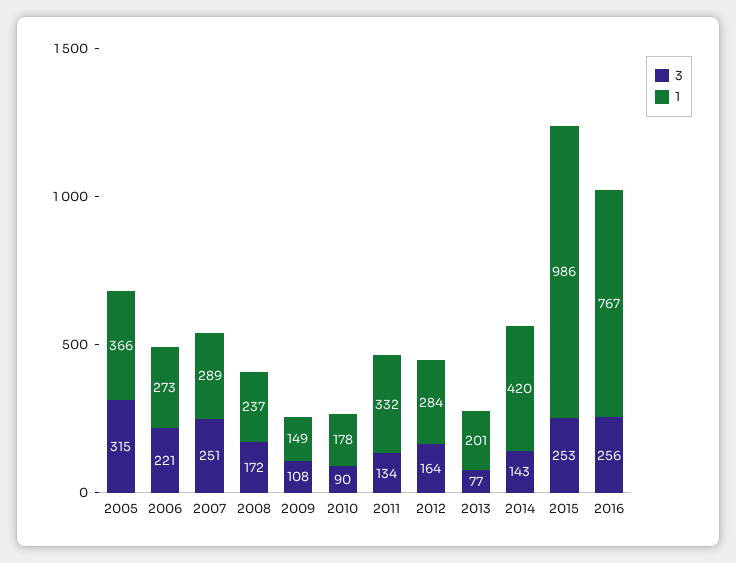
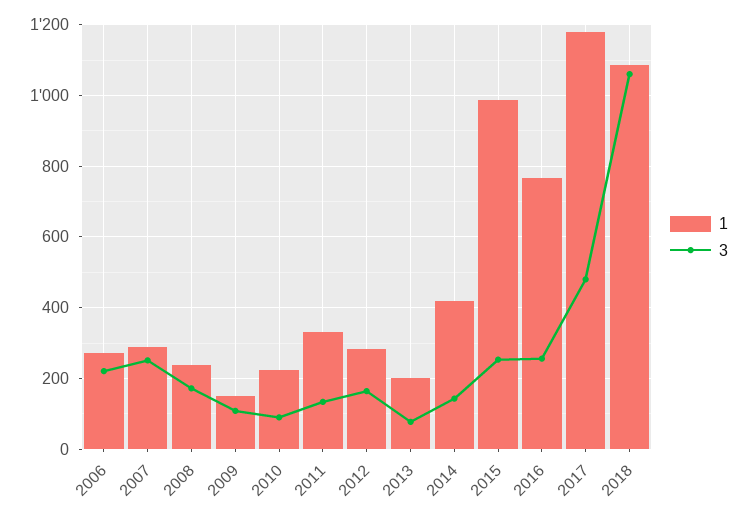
3, 2005: 315 -> none
1, 2005: 366 -> none
1, 2010: 178 -> 220
1, 2017: none -> 1180
3, 2017: none -> 480
1, 2018: none -> 1080
3, 2018: none -> 1060

